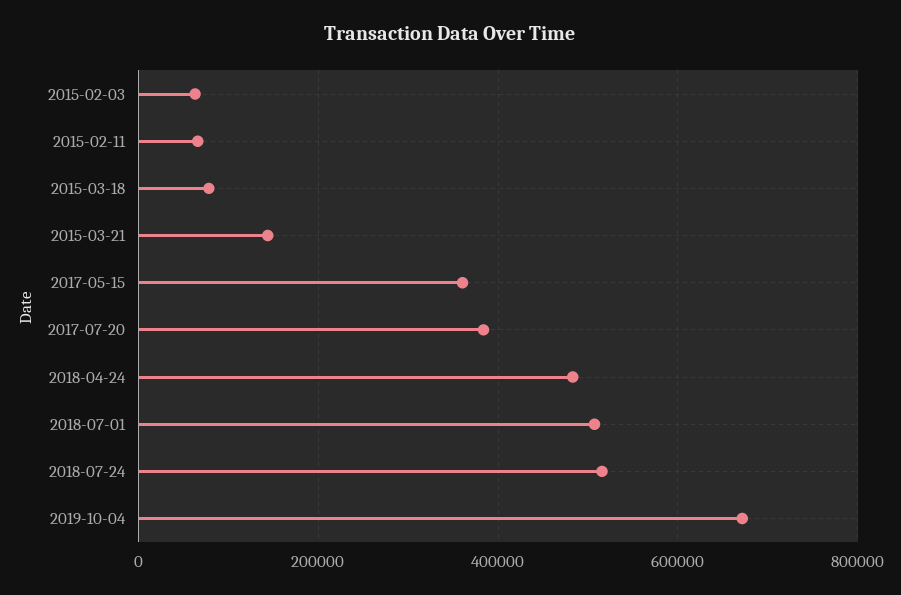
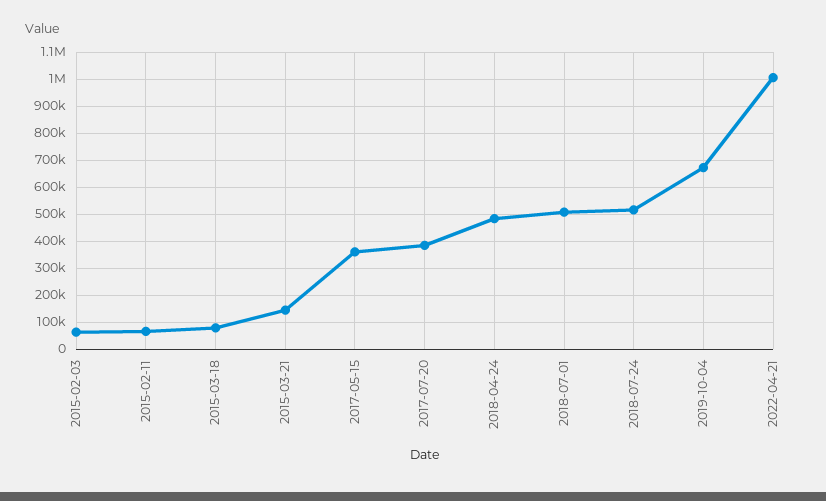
2022-04-21: none -> 1000000

